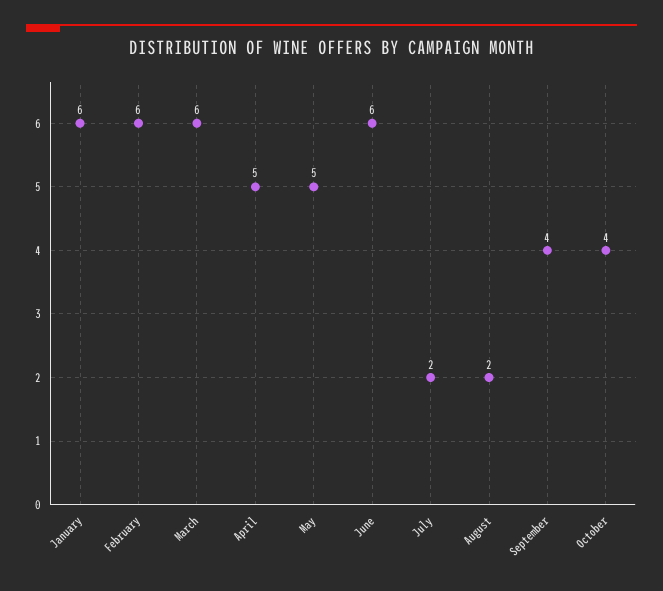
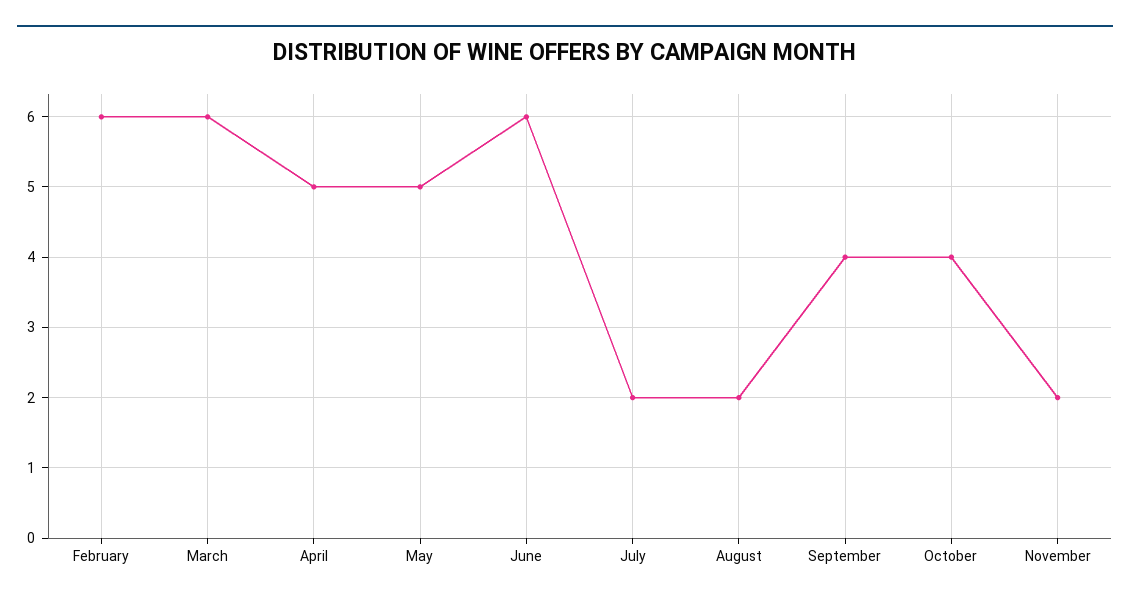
January: 6 -> none
November: none -> 2

